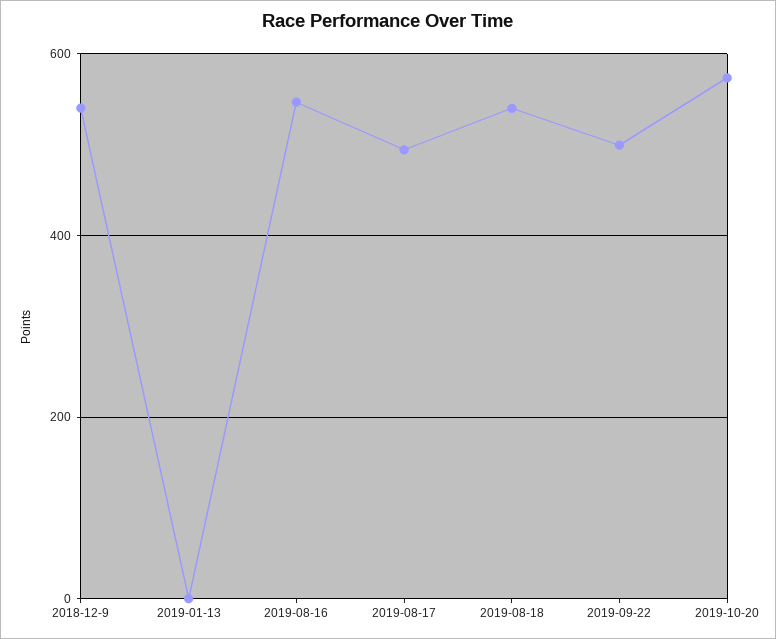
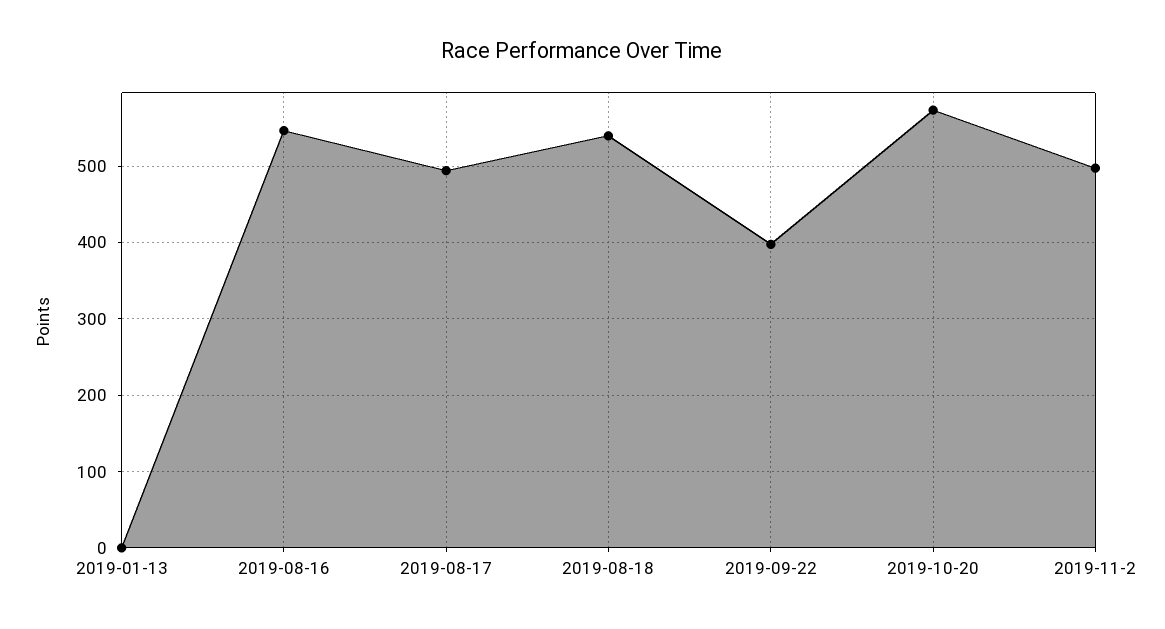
2018-12-9: 540 -> none
2019-09-22: 500 -> 400
2019-11-2: none -> 500

